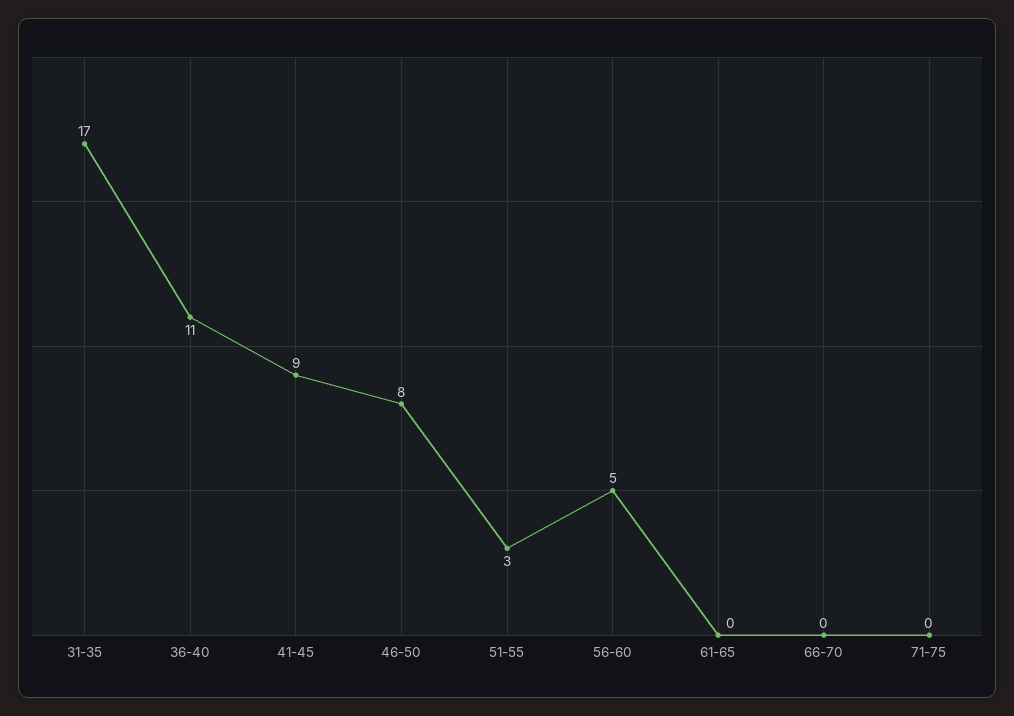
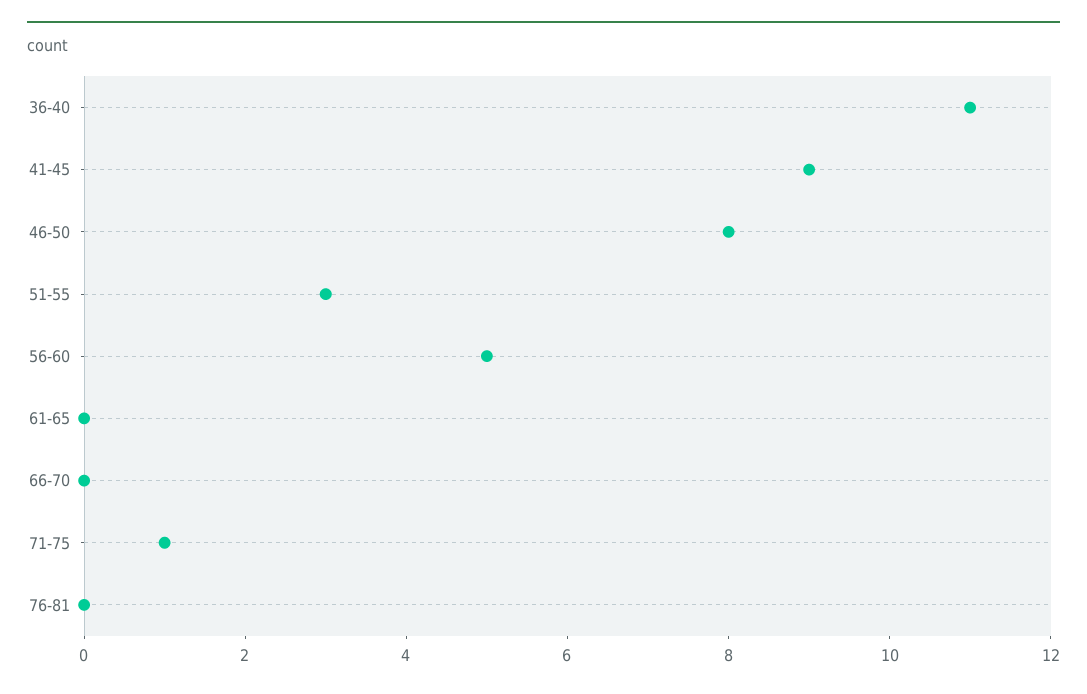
31-35: 17 -> none
71-75: 0 -> 1
76-81: none -> 0

